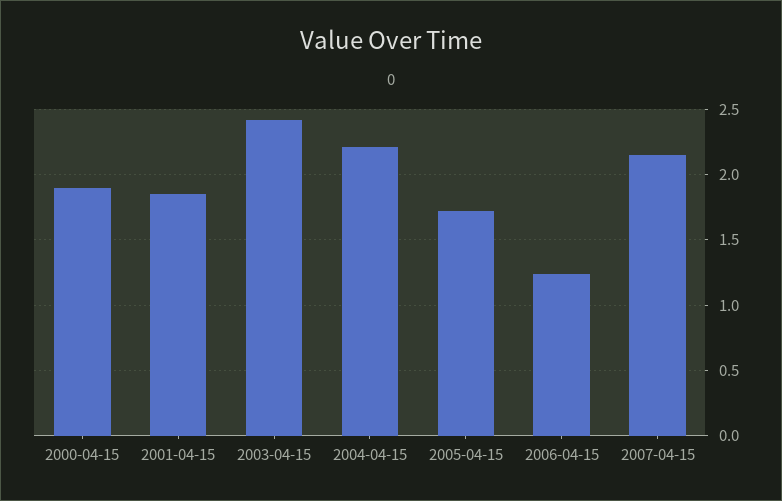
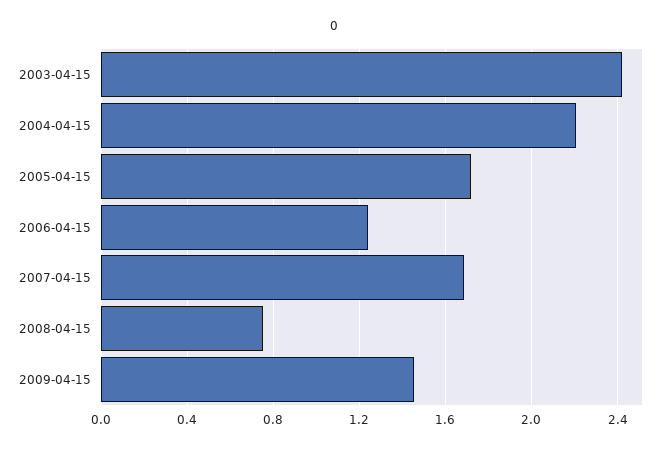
2000-04-15: 1.9 -> none
2001-04-15: 1.85 -> none
2007-04-15: 2.15 -> 1.7
2008-04-15: none -> 0.75
2009-04-15: none -> 1.45

